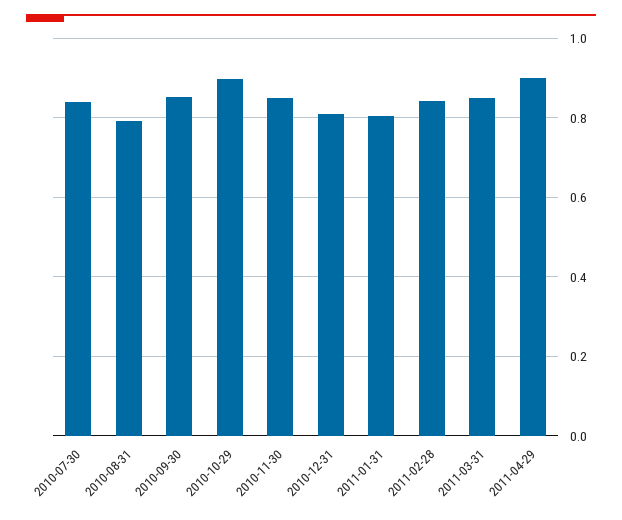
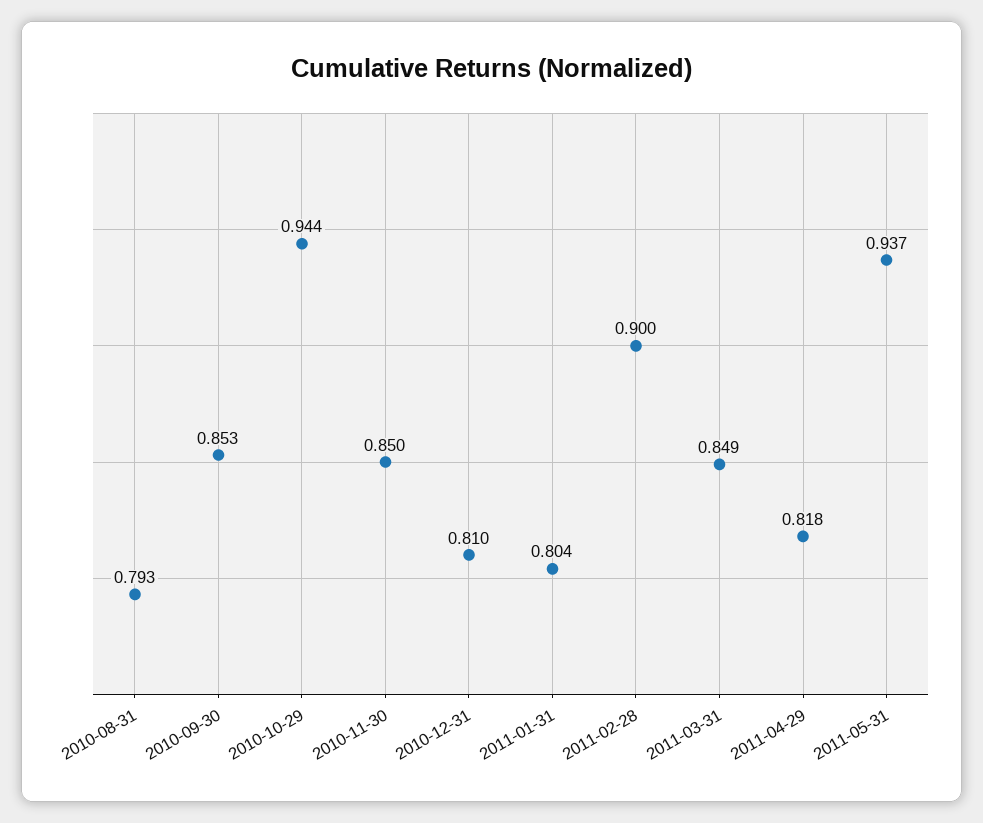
2010-07-30: 0.84 -> none
2010-10-29: 0.9 -> 0.944
2011-02-28: 0.84 -> 0.9
2011-04-29: 0.9 -> 0.818
2011-05-31: none -> 0.937

